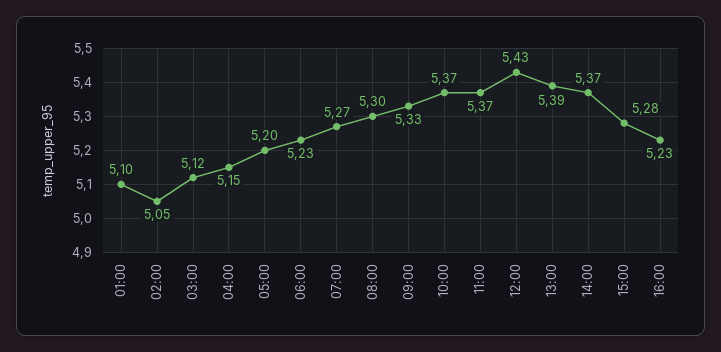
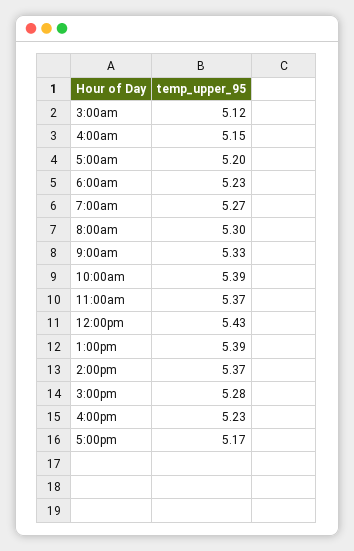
01:00: 5.1 -> none
02:00: 5.05 -> none
10:00: 5.37 -> 5.39
5:00pm: none -> 5.17

